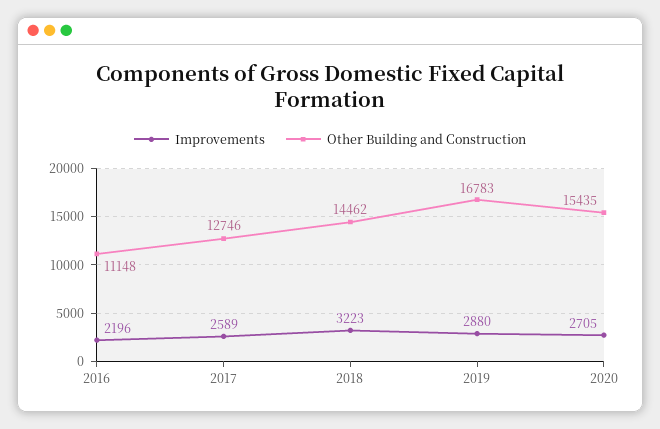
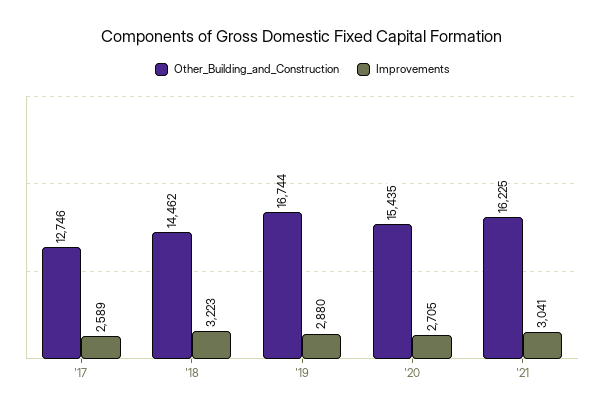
Improvements, 2016: 2196 -> none
Other Building and Construction, 2016: 11148 -> none
Other Building and Construction, 2019: 16783 -> 16744
Other Building and Construction, '21: none -> 16225
Improvements, '21: none -> 3041

